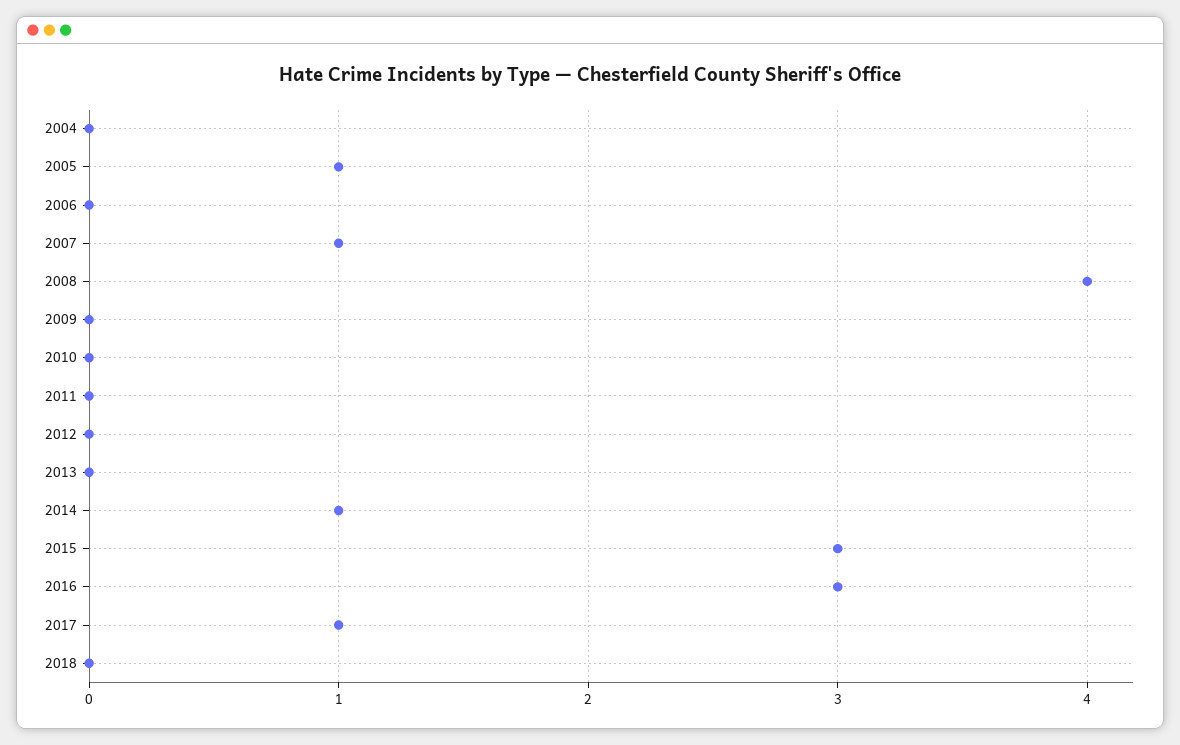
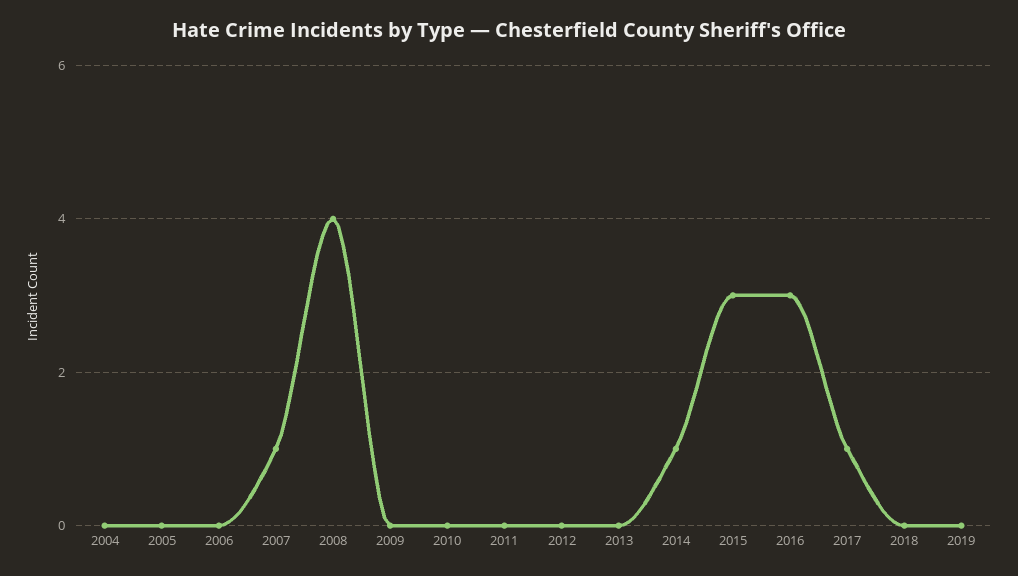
2005: 1 -> 0
2019: none -> 0

